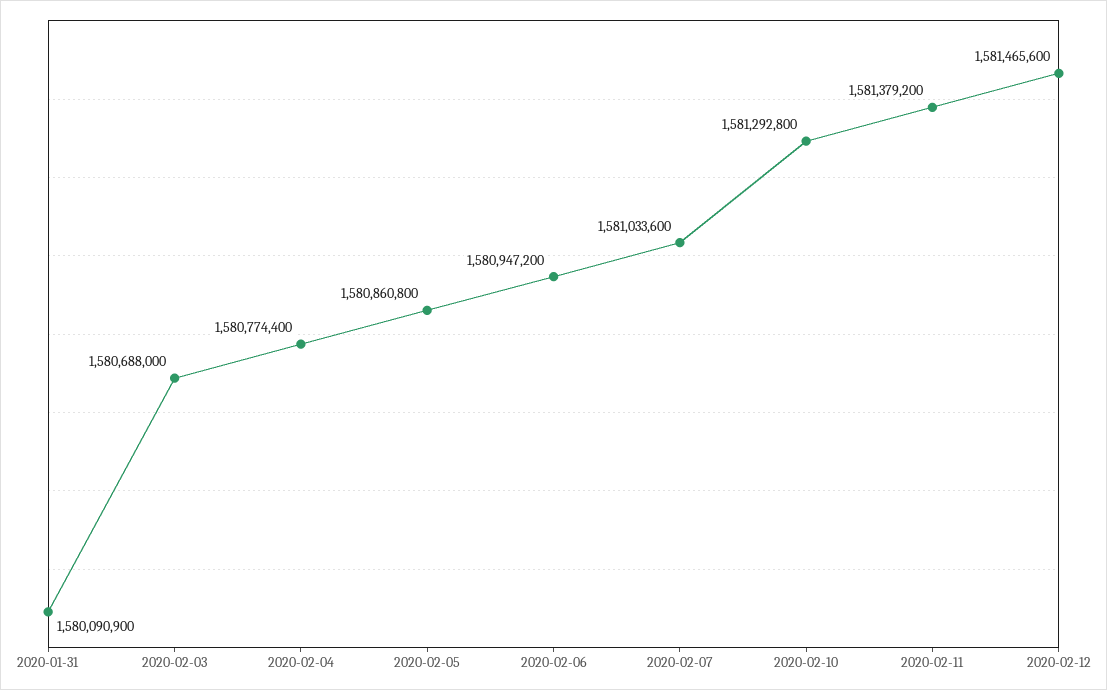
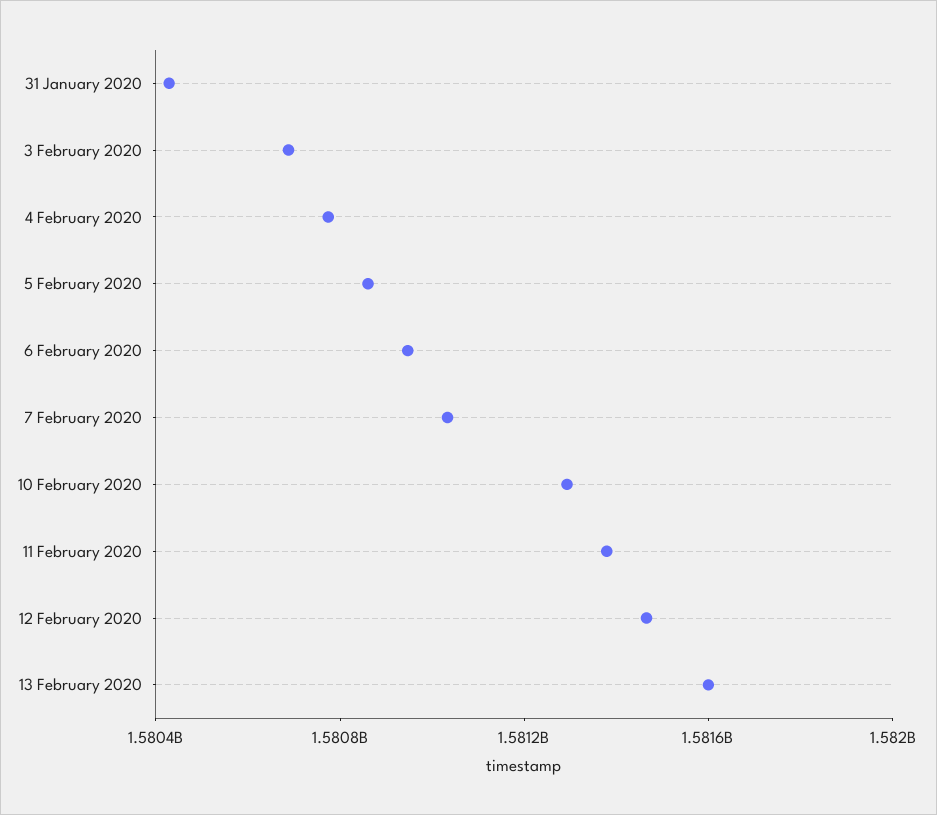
2020-01-31: 1580090900 -> 1580400000
13 February 2020: none -> 1581600000

